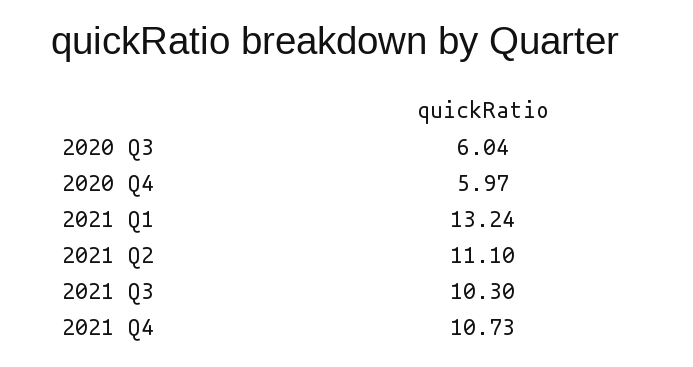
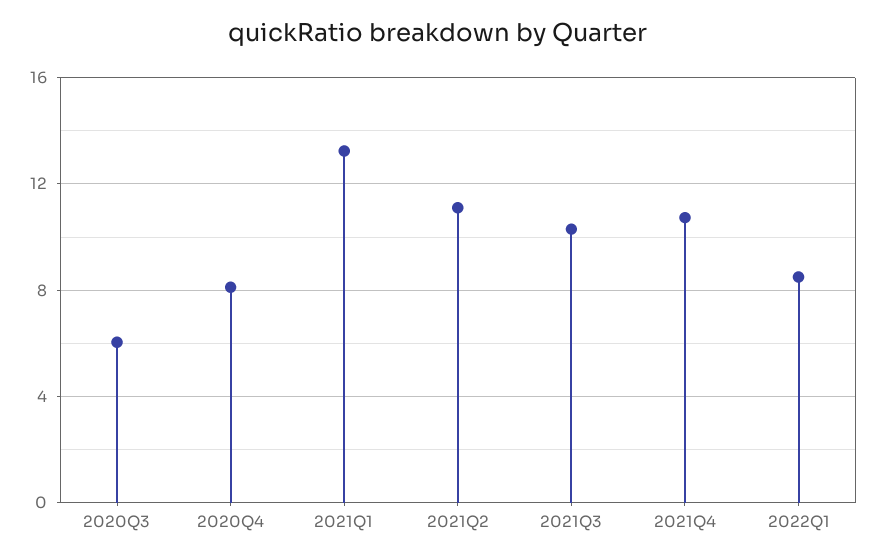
2020 Q4: 5.97 -> 8
2022Q1: none -> 8.5

